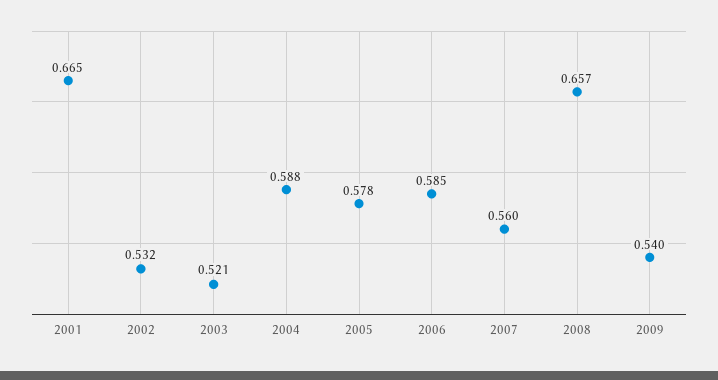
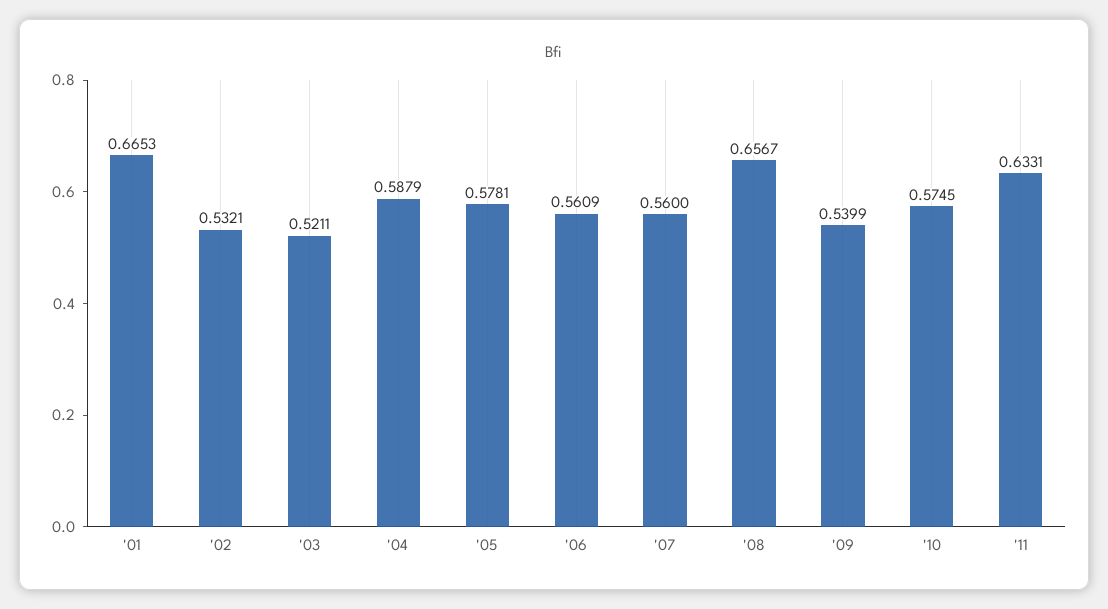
2006: 0.585 -> 0.5609
'10: none -> 0.5745
'11: none -> 0.6331

